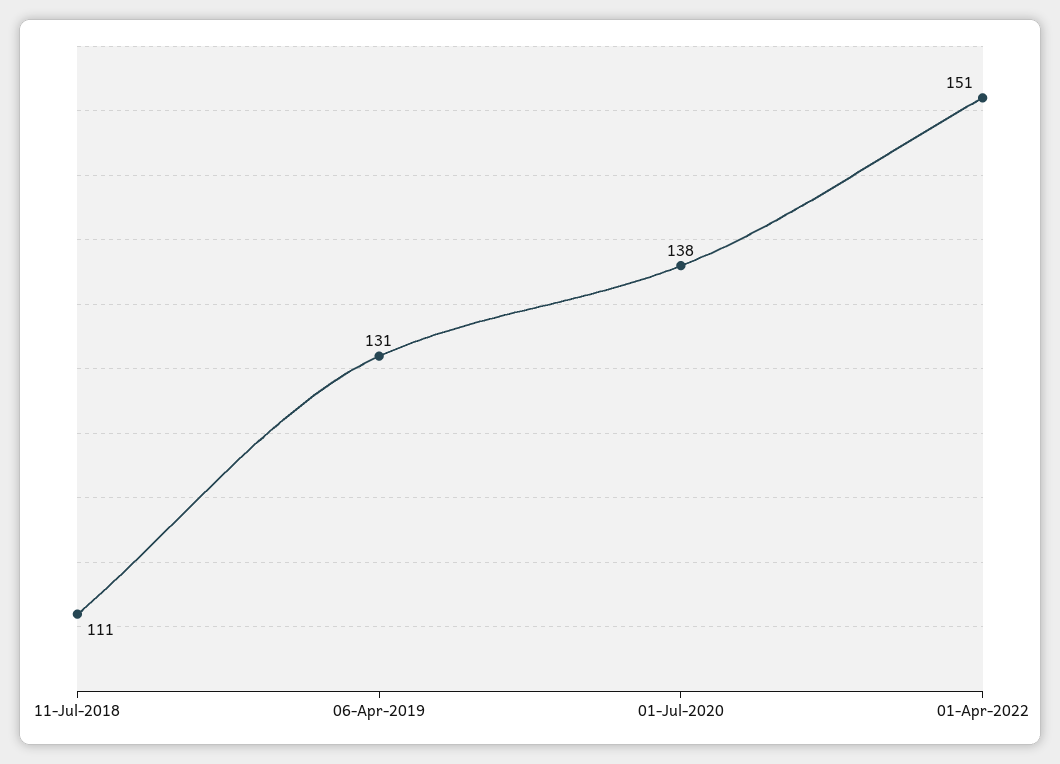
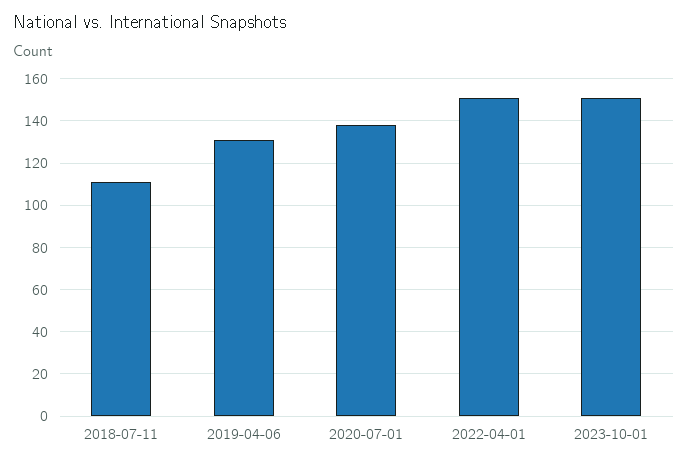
2023-10-01: none -> 150

